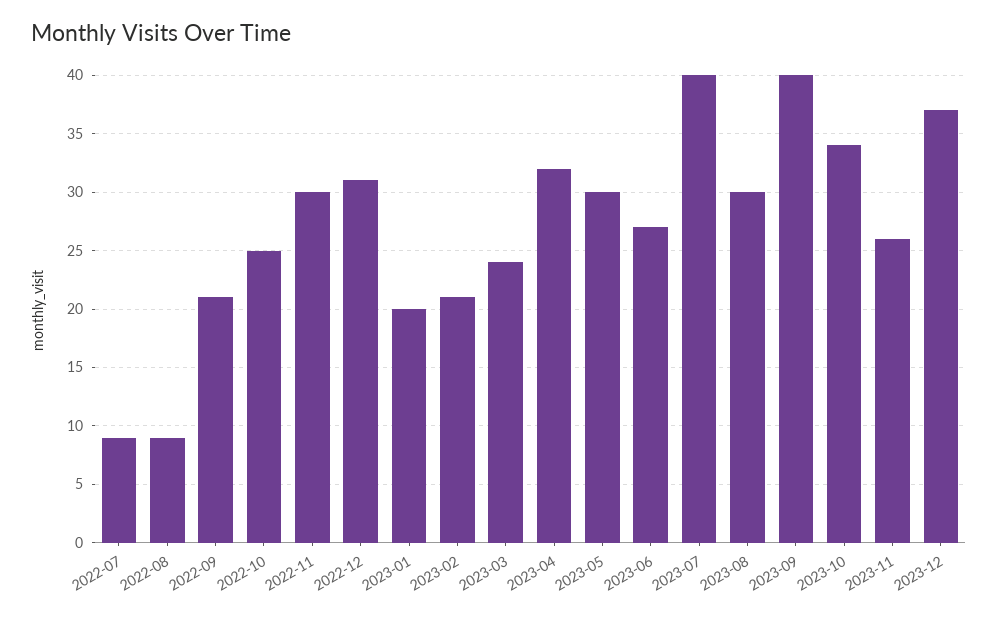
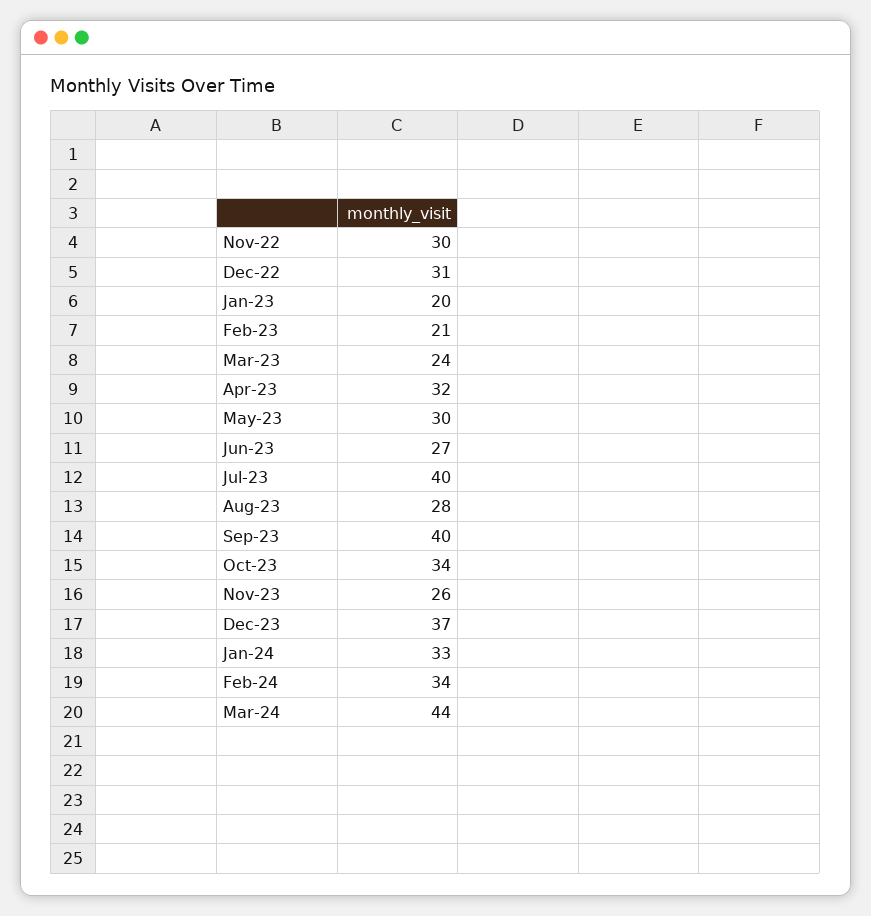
2022-07: 9 -> none
2022-08: 9 -> none
2022-09: 21 -> none
2022-10: 25 -> none
2023-08: 30 -> 28
Jan-24: none -> 33
Feb-24: none -> 34
Mar-24: none -> 44

